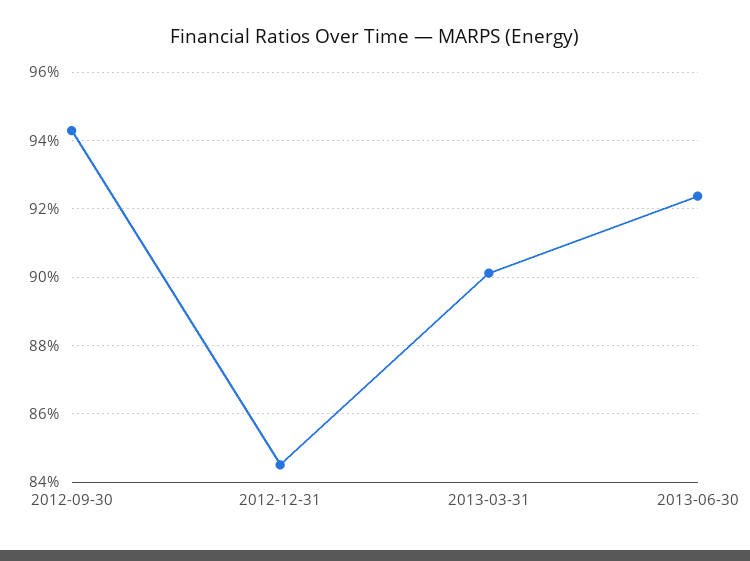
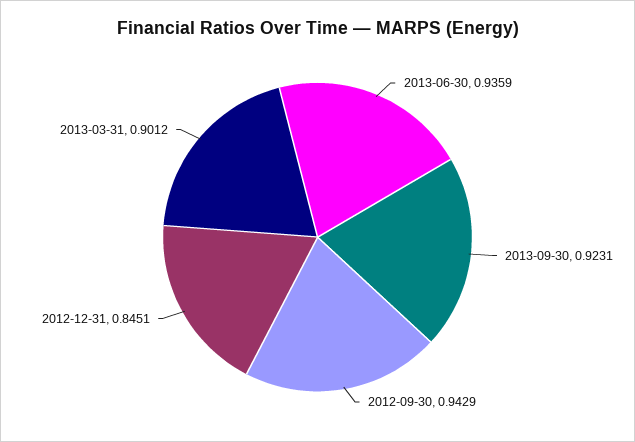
2013-06-30: 0.924 -> 0.9359
2013-09-30: none -> 0.9231

